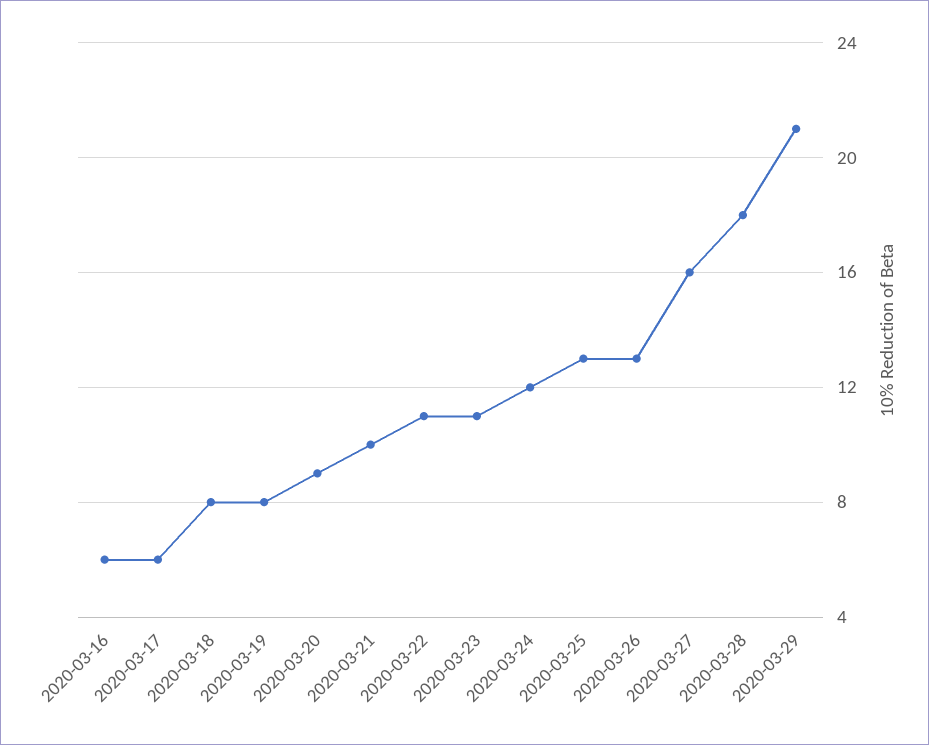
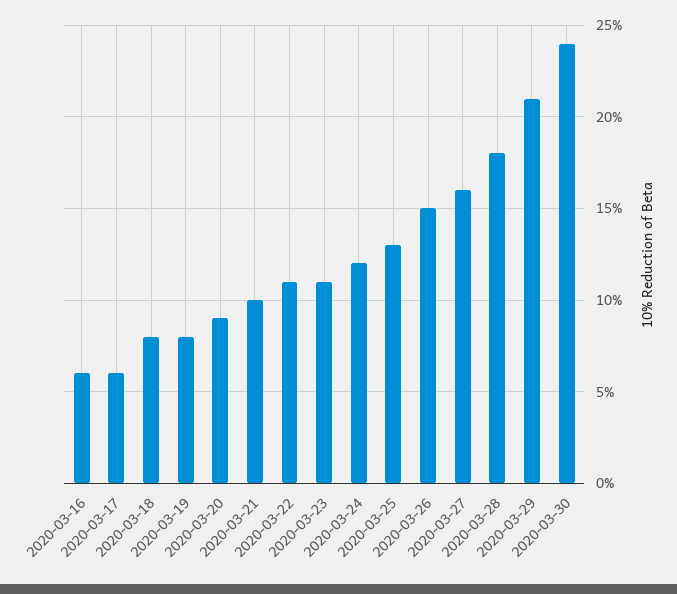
2020-03-26: 13 -> 15
2020-03-30: none -> 24

